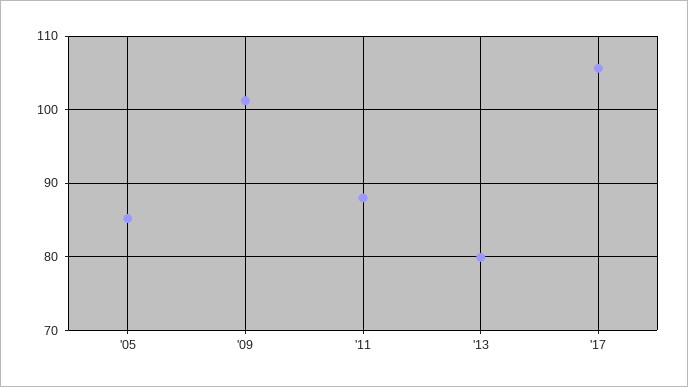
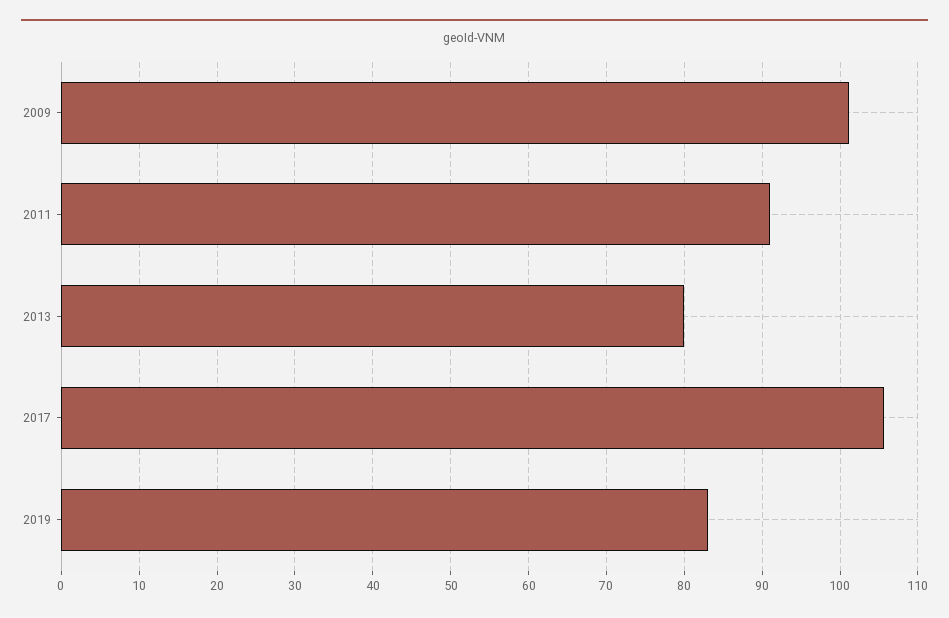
'05: 85 -> none
'11: 88 -> 91
2019: none -> 83

